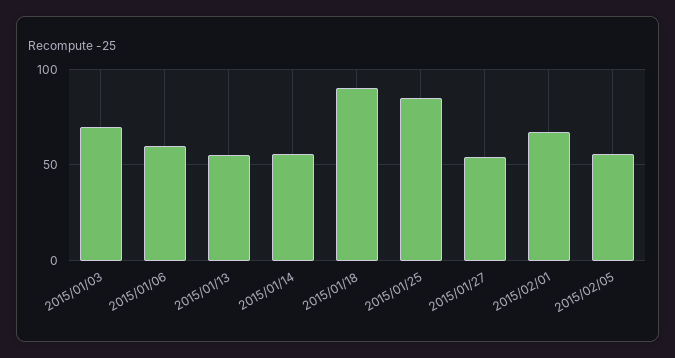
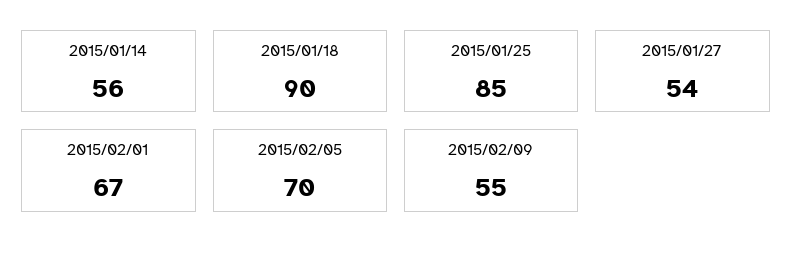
2015/01/03: 70 -> none
2015/01/06: 60 -> none
2015/01/13: 55 -> none
2015/02/05: 55 -> 70
2015/02/09: none -> 55

